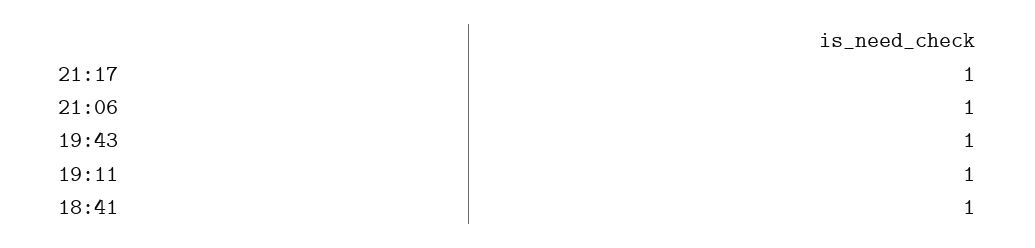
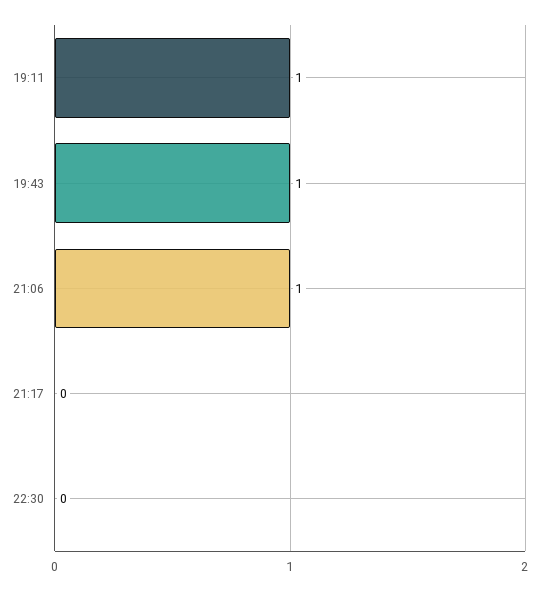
21:17: 1 -> 0
18:41: 1 -> none
22:30: none -> 0

